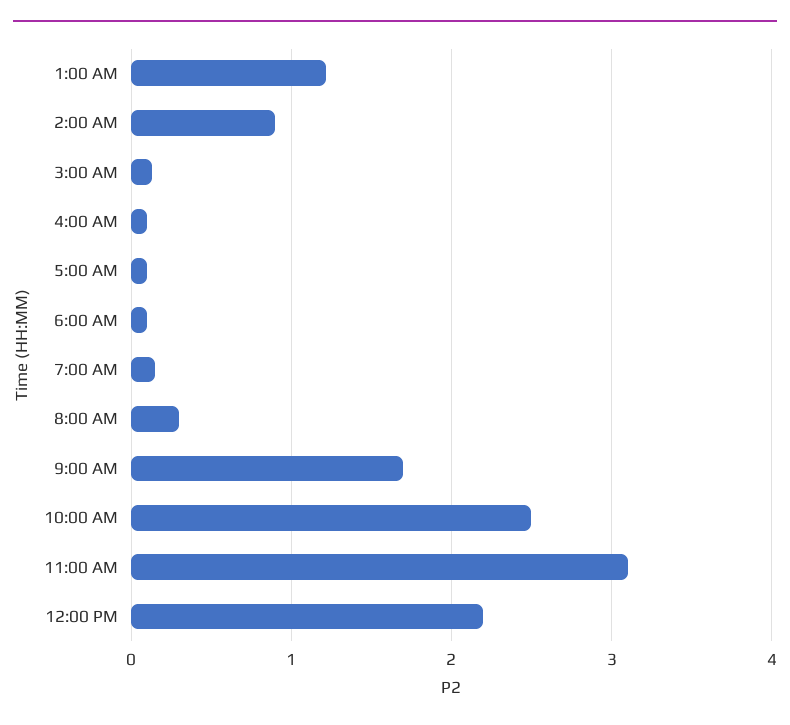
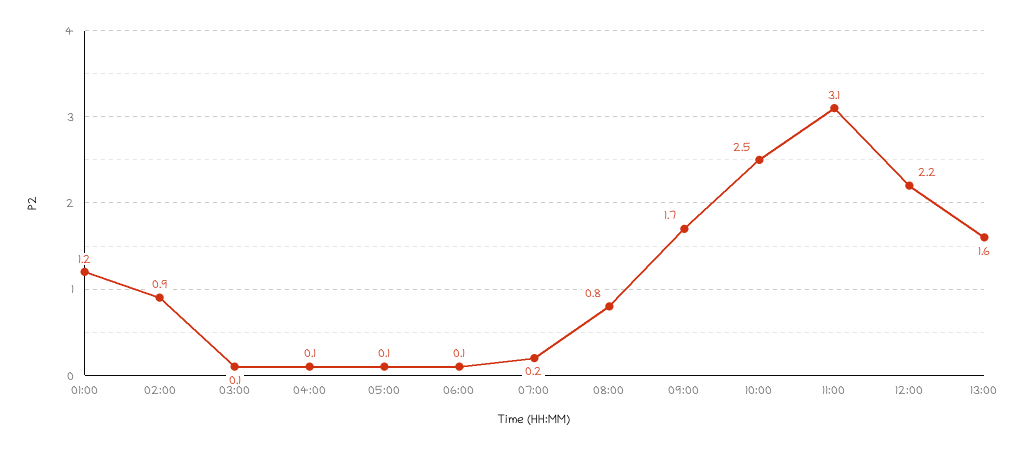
8:00 AM: 0.3 -> 0.8
13:00: none -> 1.6

